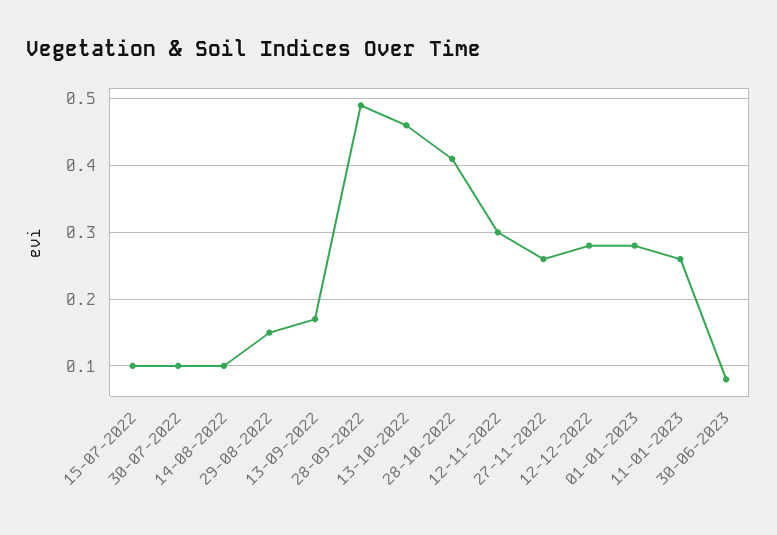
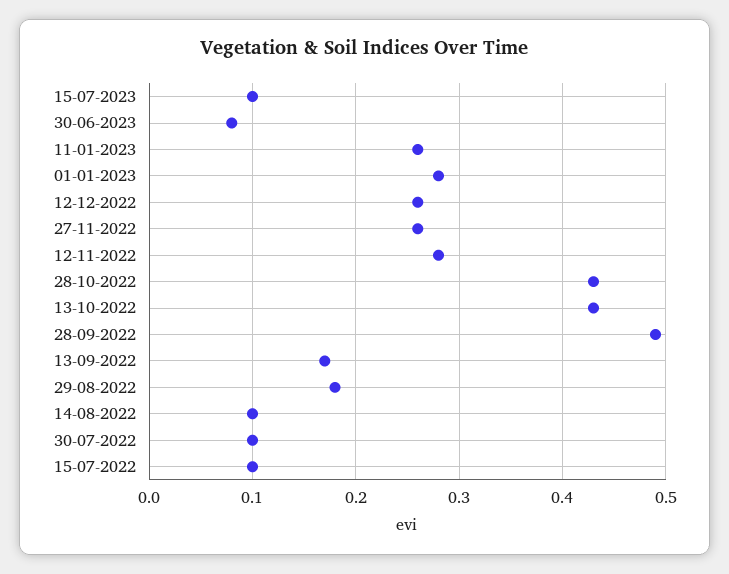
29-08-2022: 0.15 -> 0.18
13-10-2022: 0.46 -> 0.43
28-10-2022: 0.41 -> 0.43
12-11-2022: 0.3 -> 0.28
12-12-2022: 0.28 -> 0.26
15-07-2023: none -> 0.1

